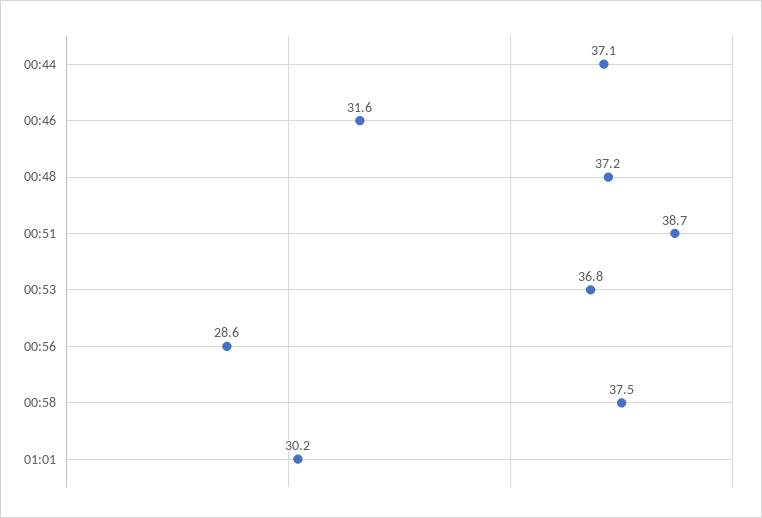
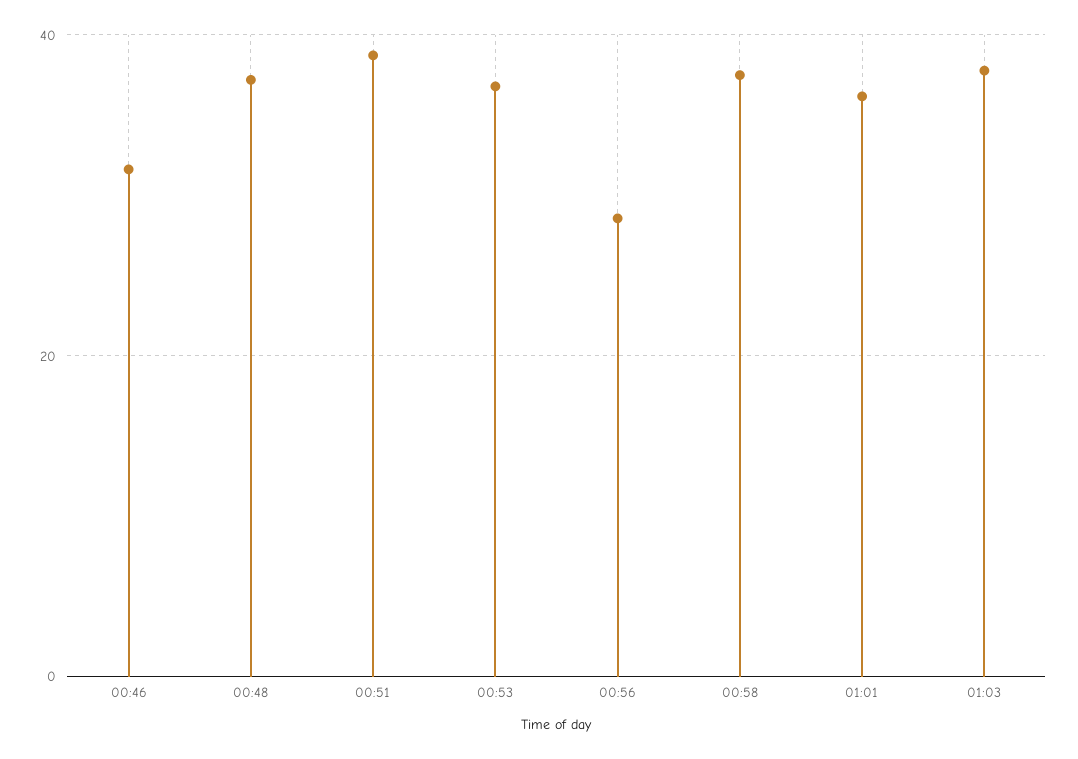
00:44: 37.1 -> none
01:01: 30.2 -> 36
01:03: none -> 38

